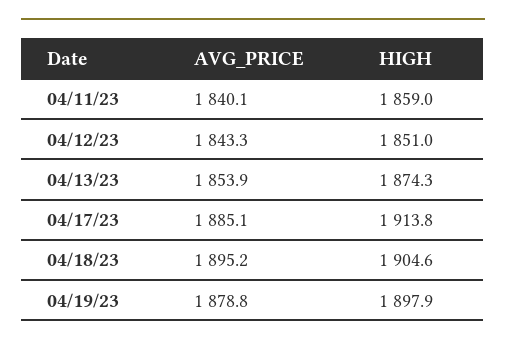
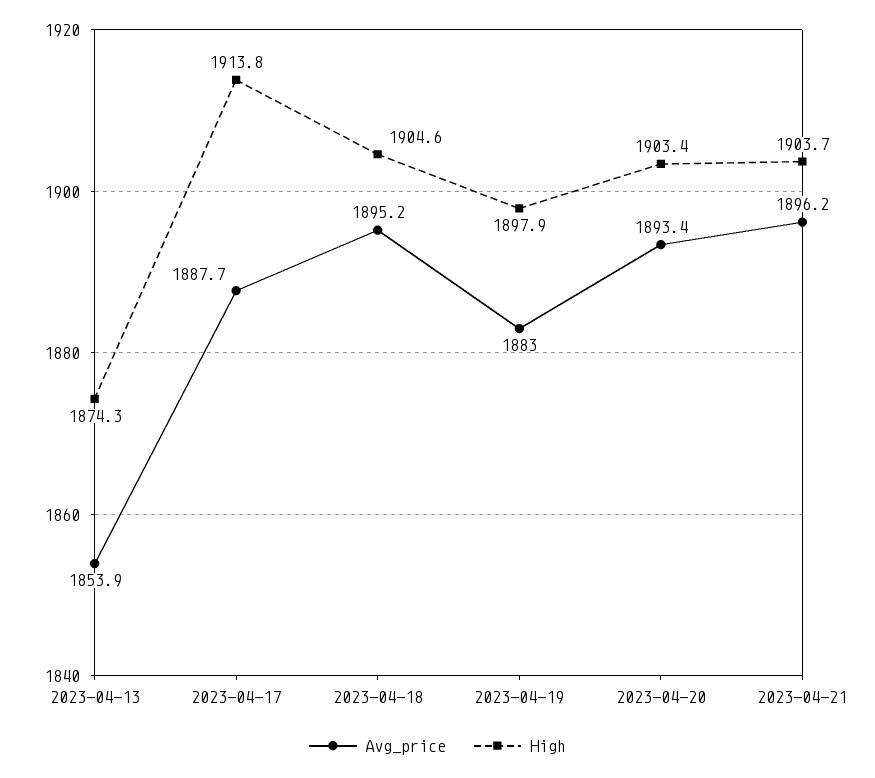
AVG_PRICE, 04/11/23: 1840.1 -> none
HIGH, 04/11/23: 1859 -> none
AVG_PRICE, 04/12/23: 1843.3 -> none
HIGH, 04/12/23: 1851 -> none
AVG_PRICE, 04/17/23: 1885.1 -> 1887.7
AVG_PRICE, 04/19/23: 1878.8 -> 1883
AVG_PRICE, 2023-04-20: none -> 1893.4
HIGH, 2023-04-20: none -> 1903.4
AVG_PRICE, 2023-04-21: none -> 1896.2
HIGH, 2023-04-21: none -> 1903.7

